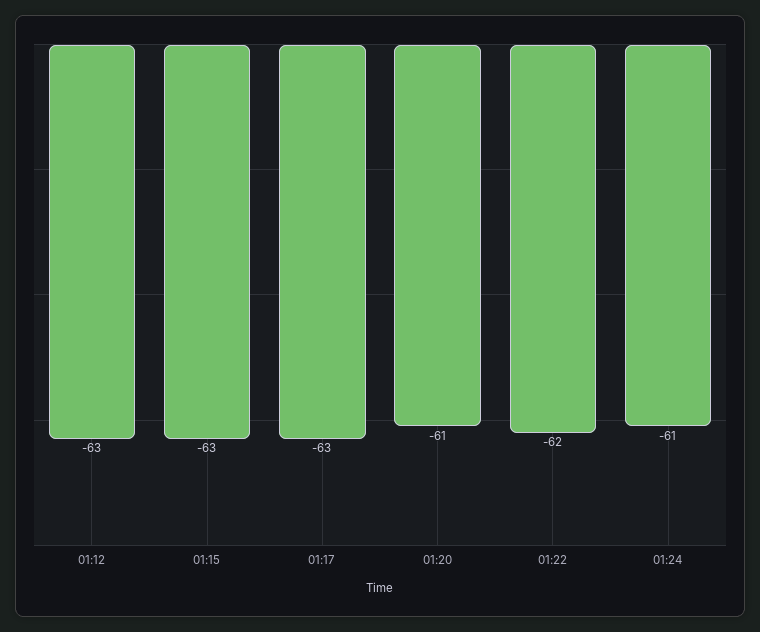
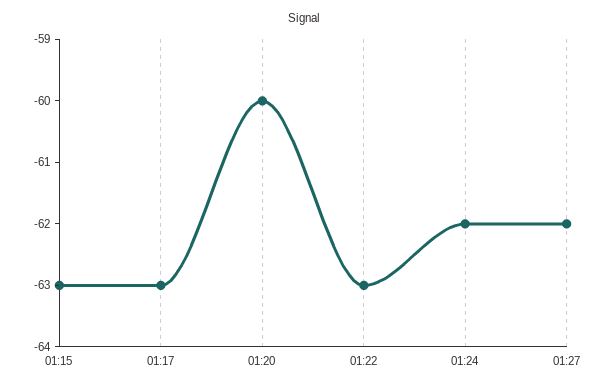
01:12: -63 -> none
01:20: -61 -> -60
01:22: -62 -> -63
01:24: -61 -> -62
01:27: none -> -62

